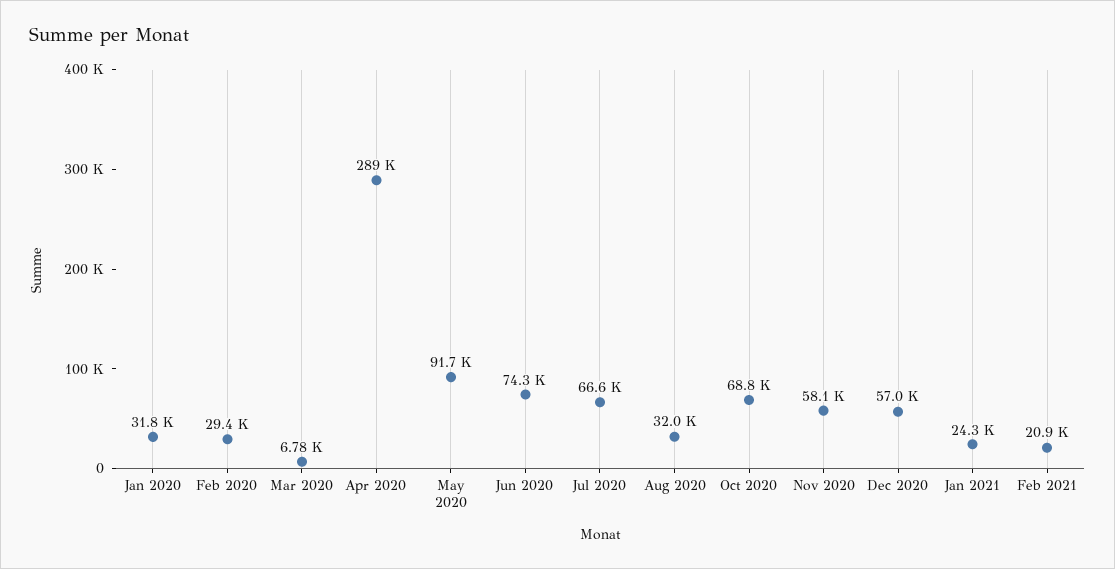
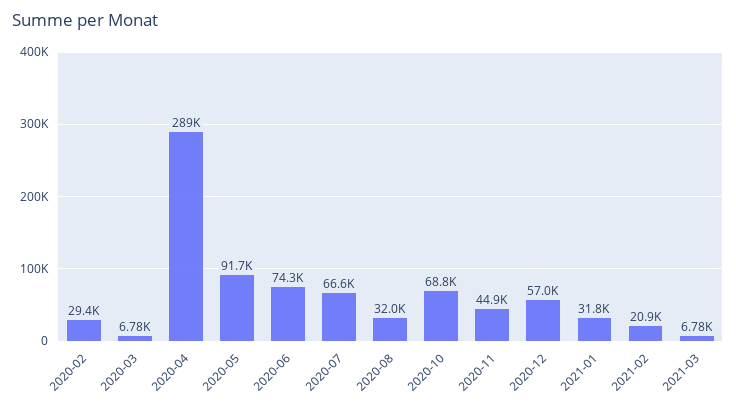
Jan 2020: 31800 -> none
Nov 2020: 58100 -> 44900
Jan 2021: 24300 -> 31800
2021-03: none -> 6780

